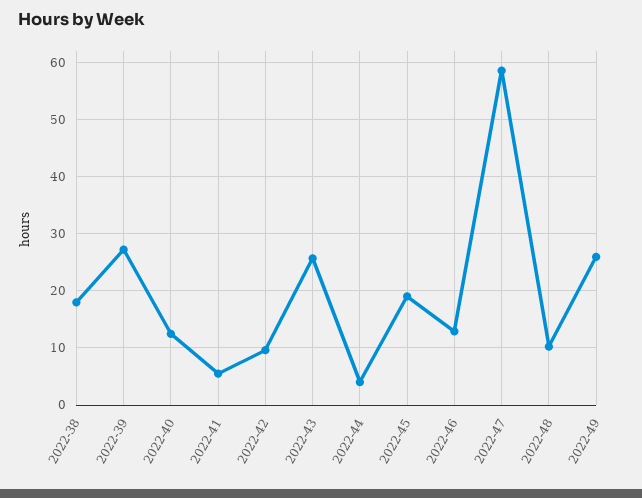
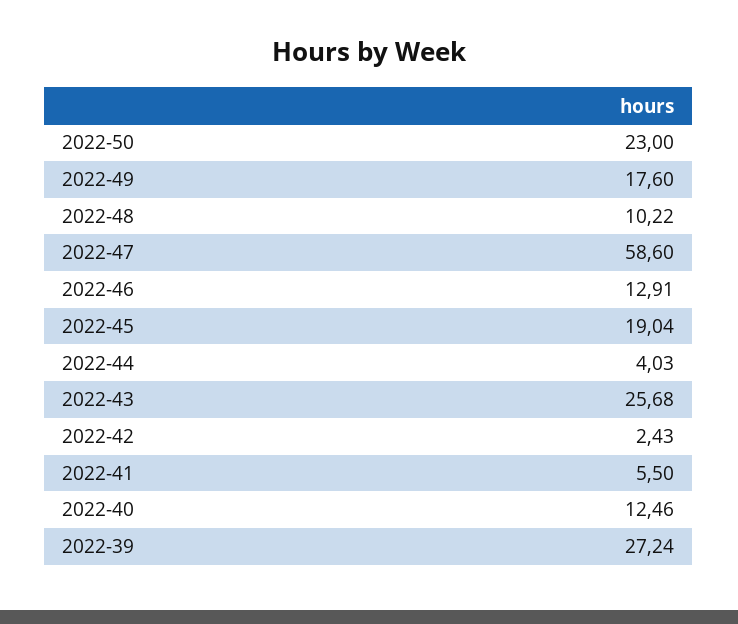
2022-38: 18 -> none
2022-42: 10 -> 2.43
2022-49: 26 -> 17.6
2022-50: none -> 23

